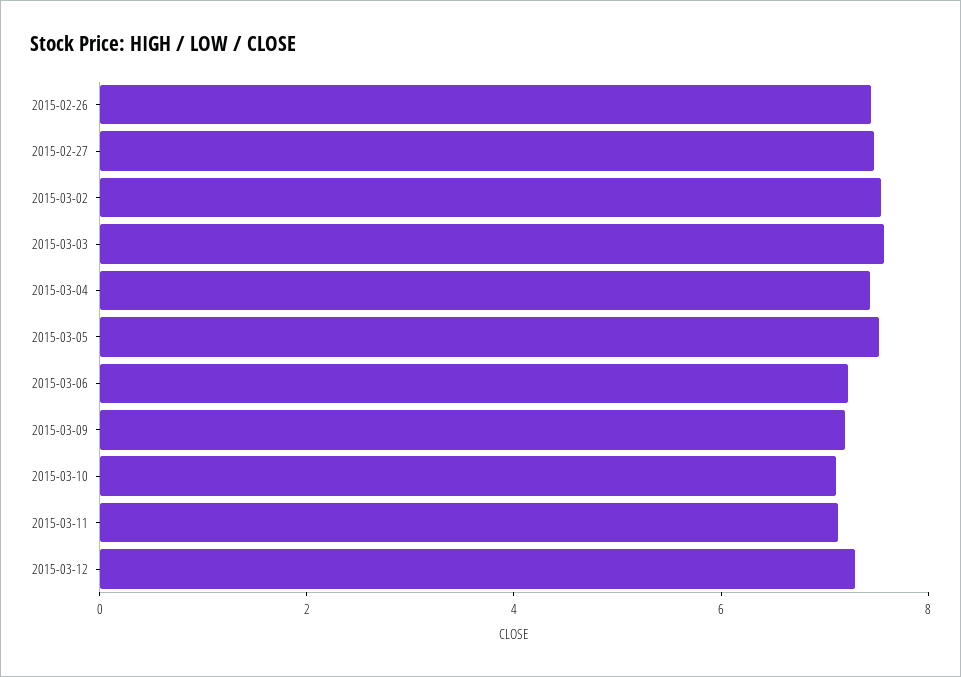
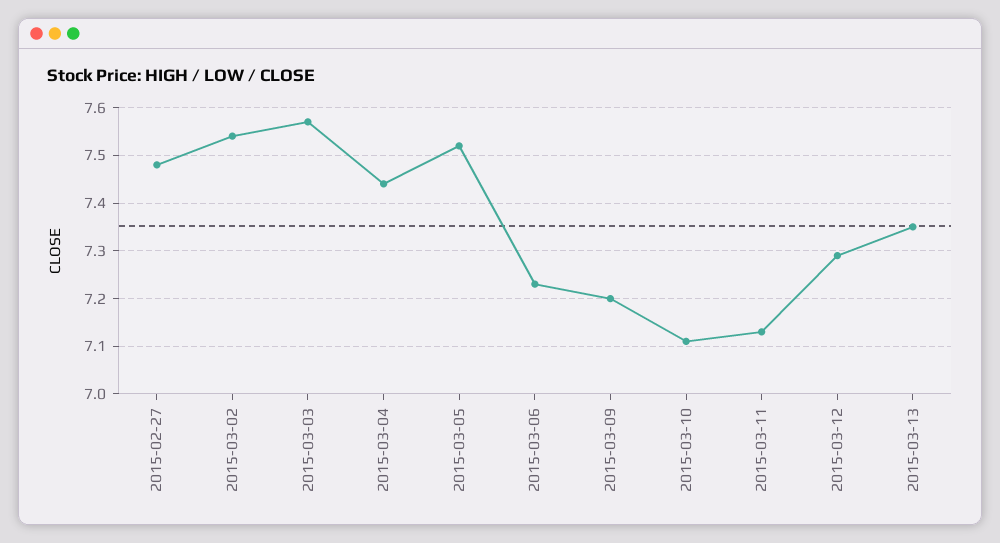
2015-02-26: 7.5 -> none
2015-03-13: none -> 7.35

